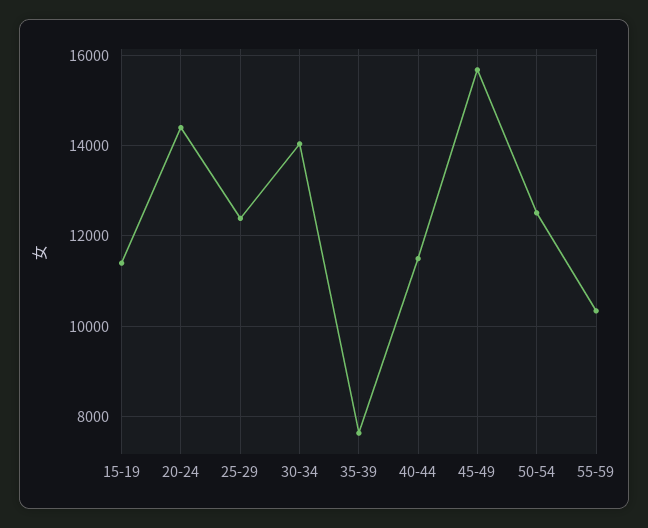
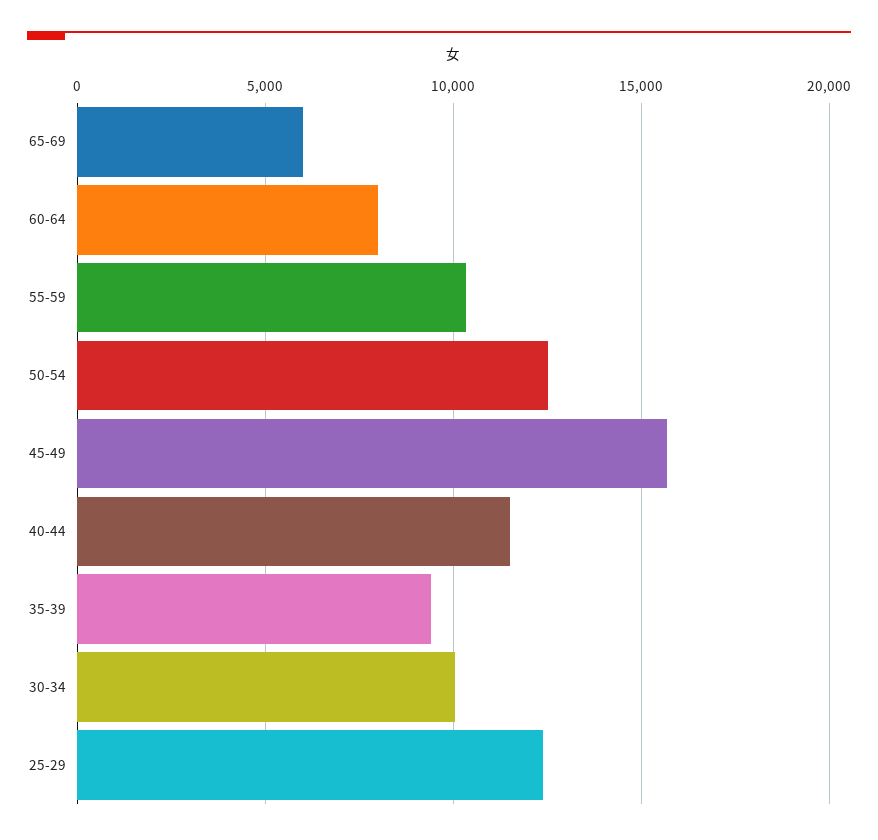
15-19: 11400 -> none
20-24: 14400 -> none
30-34: 14000 -> 10000
35-39: 7600 -> 9500
65-69: none -> 6000
60-64: none -> 8000

